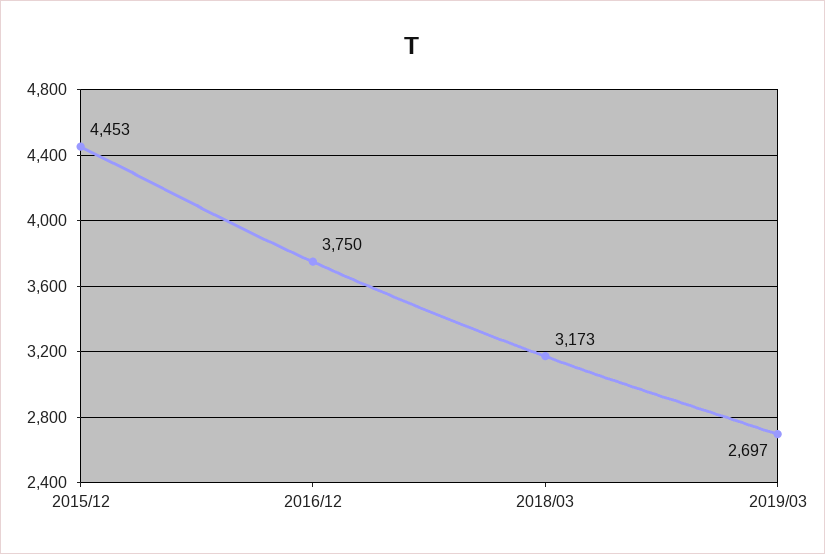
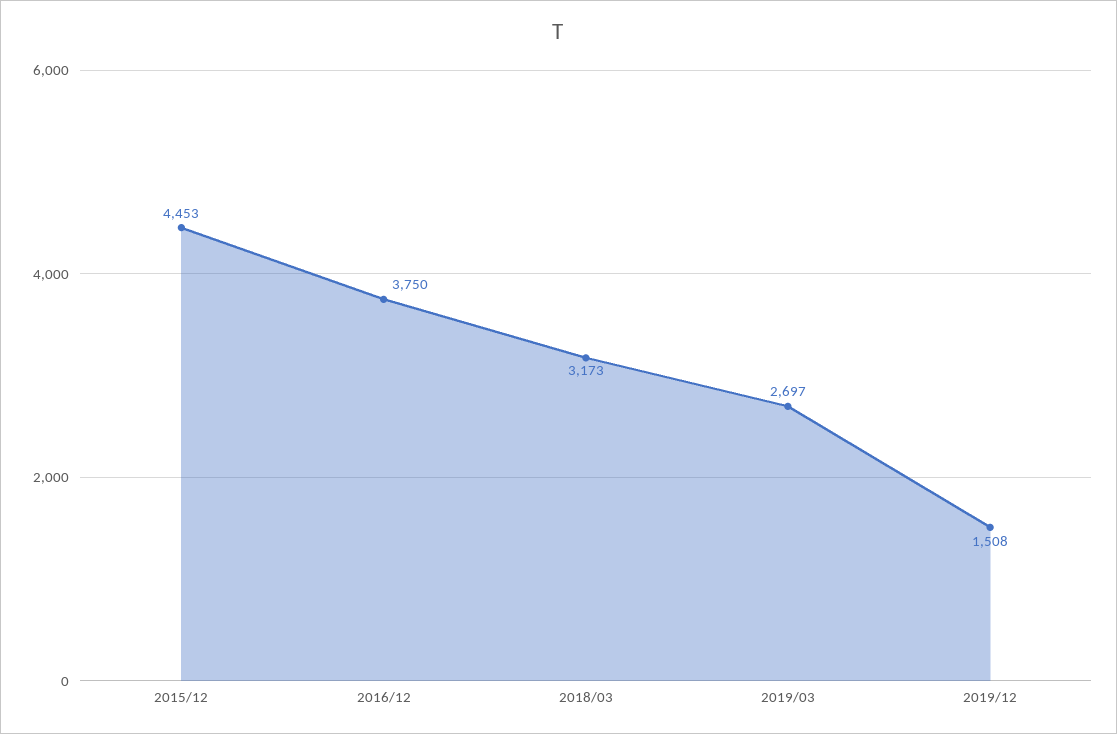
2019/12: none -> 1508

